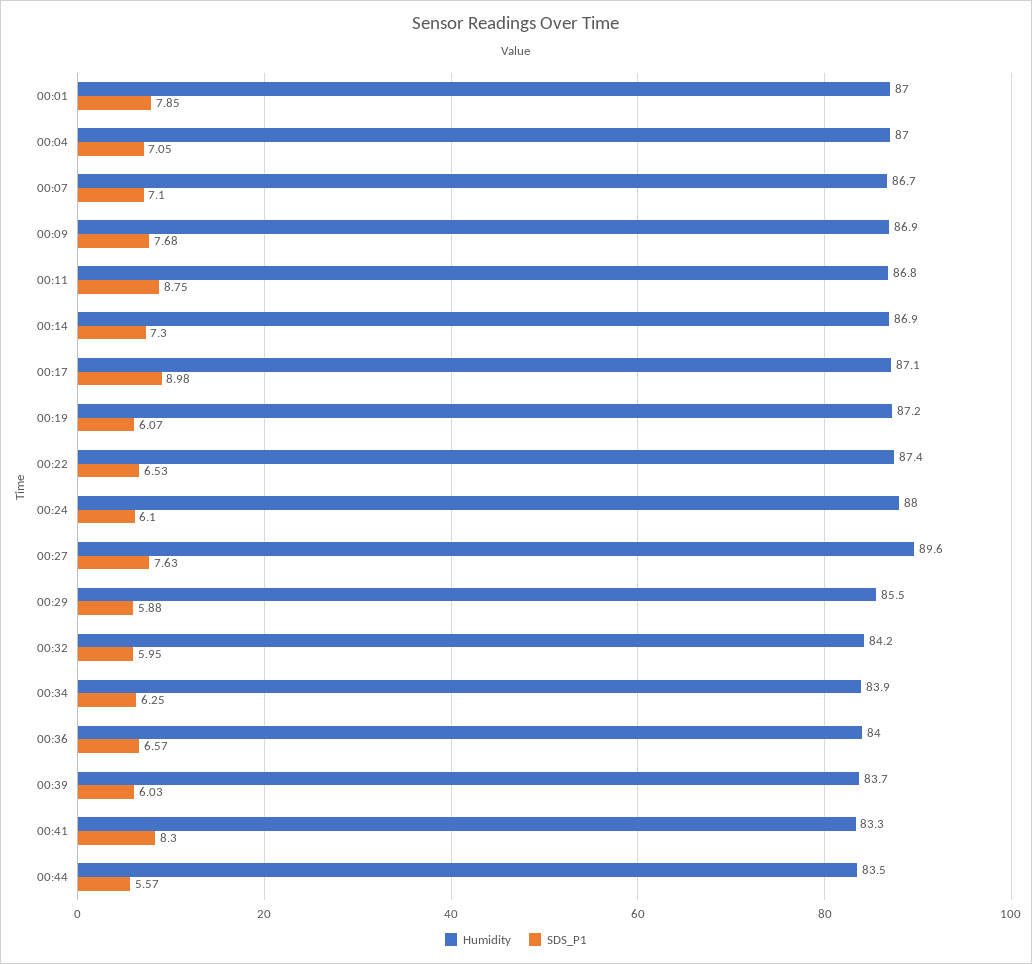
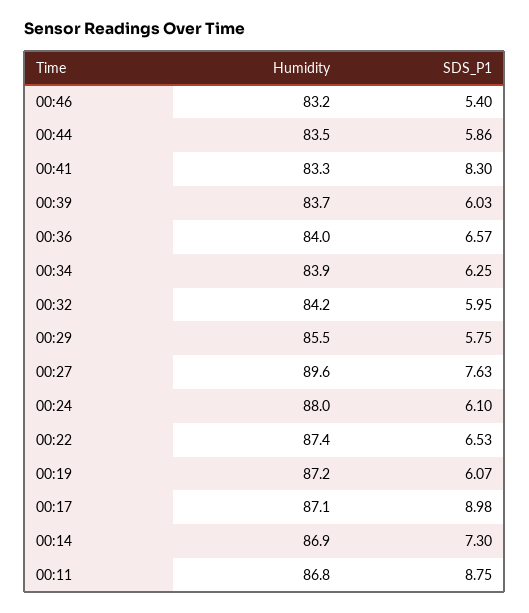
Humidity, 00:01: 87 -> none
SDS_P1, 00:01: 7.85 -> none
Humidity, 00:04: 87 -> none
SDS_P1, 00:04: 7.05 -> none
Humidity, 00:07: 86.7 -> none
SDS_P1, 00:07: 7.1 -> none
Humidity, 00:09: 86.9 -> none
SDS_P1, 00:09: 7.68 -> none
SDS_P1, 00:29: 5.88 -> 5.75
SDS_P1, 00:44: 5.57 -> 5.86
Humidity, 00:46: none -> 83.2
SDS_P1, 00:46: none -> 5.4

